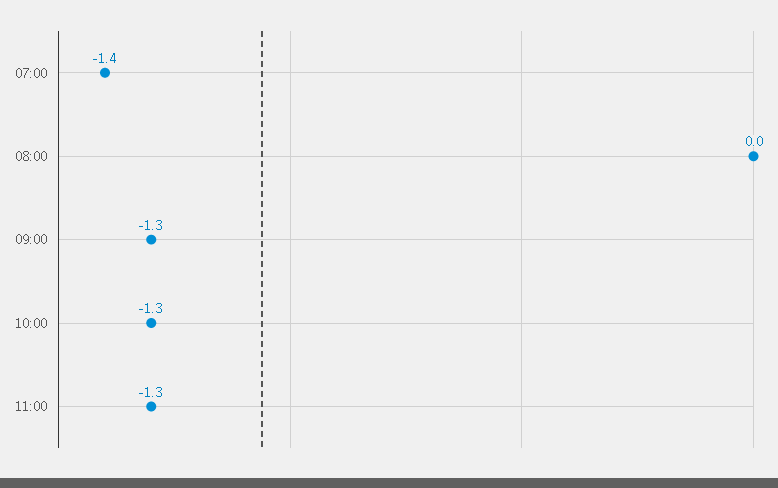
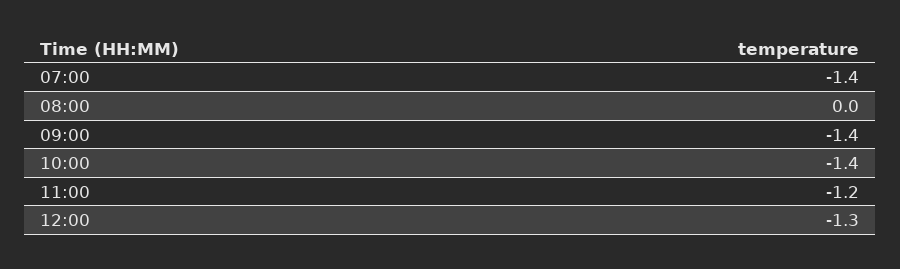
09:00: -1.3 -> -1.4
10:00: -1.3 -> -1.4
11:00: -1.3 -> -1.2
12:00: none -> -1.3

